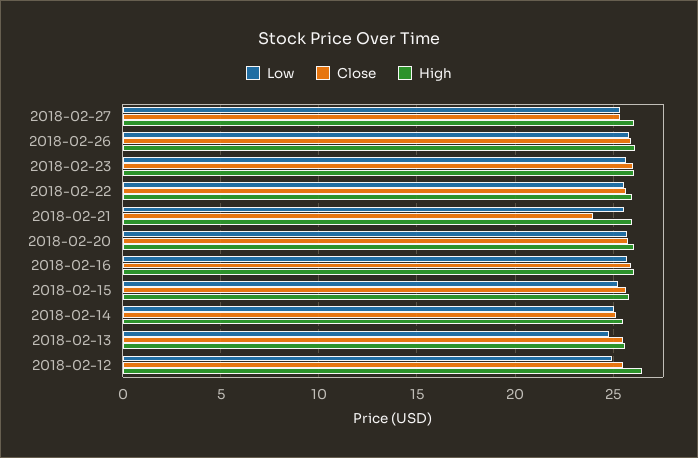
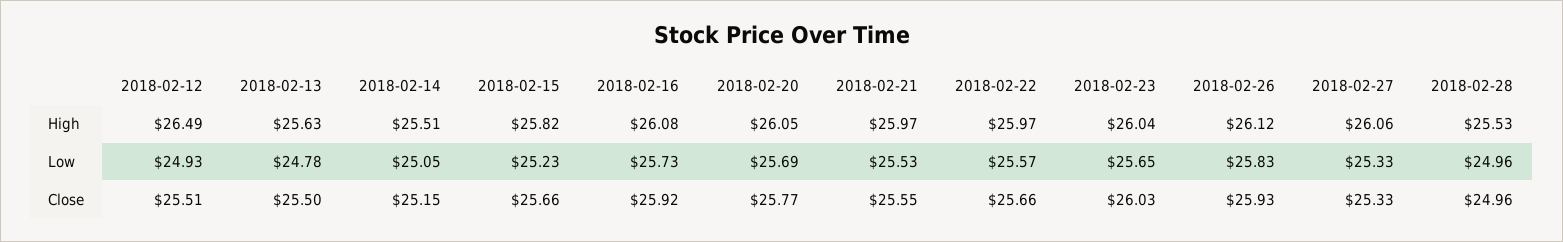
Close, 2018-02-21: 24 -> 25.55
High, 2018-02-28: none -> 25.53
Low, 2018-02-28: none -> 24.96
Close, 2018-02-28: none -> 24.96

